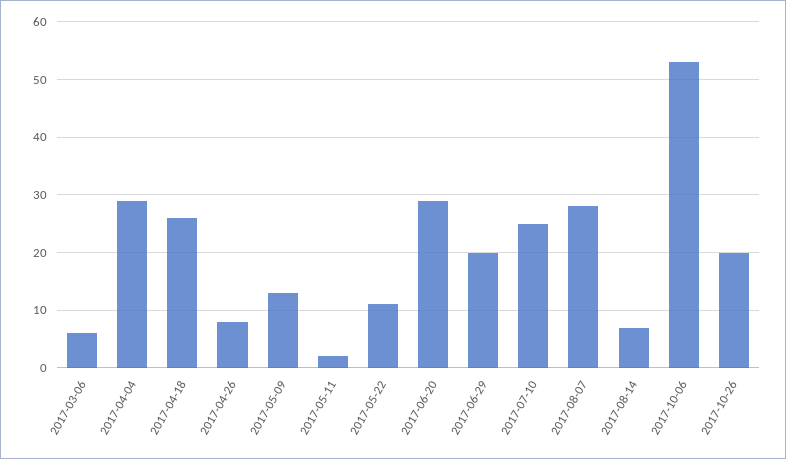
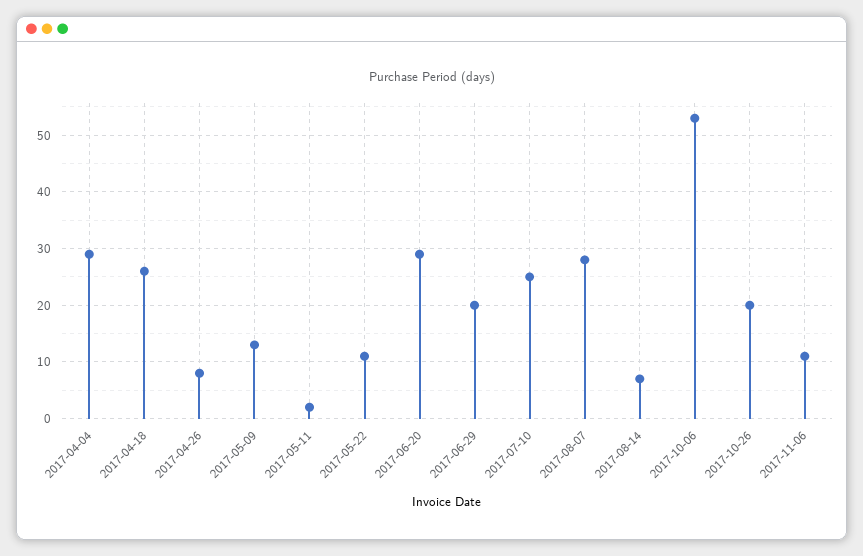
2017-03-06: 5 -> none
2017-11-06: none -> 10

